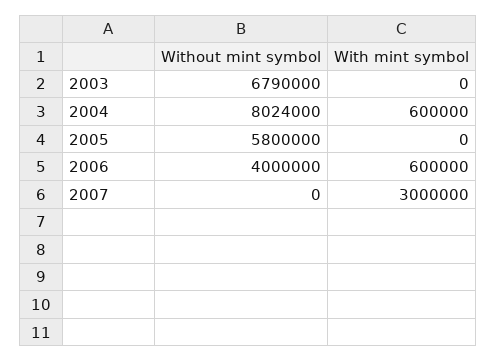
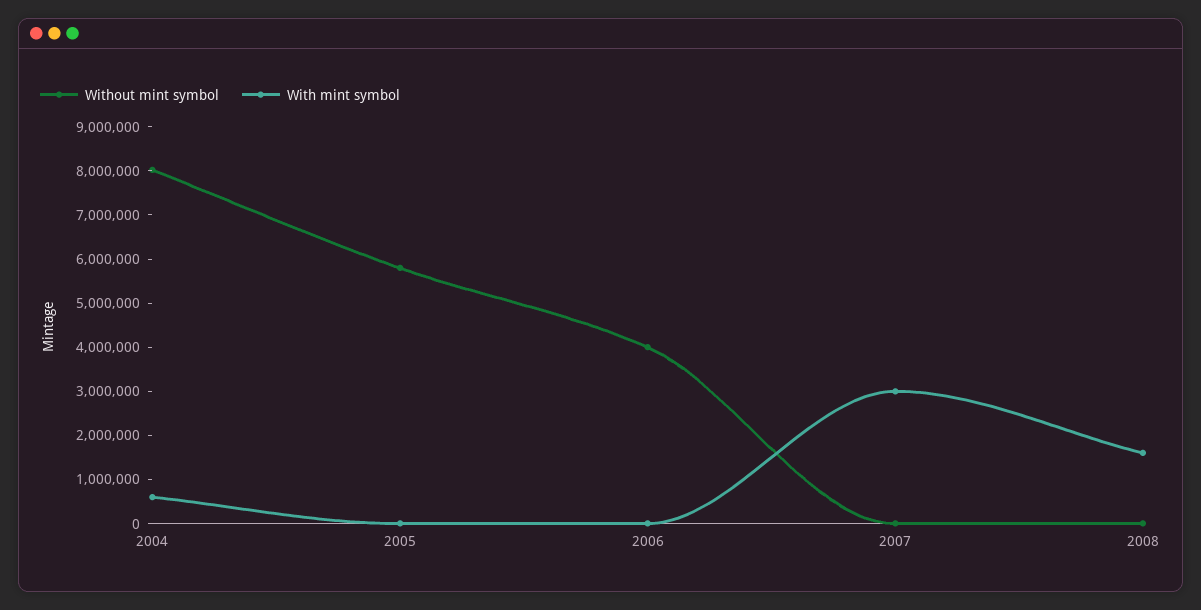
Without mint symbol, 2003: 6790000 -> none
With mint symbol, 2003: 0 -> none
With mint symbol, 2006: 600000 -> 0
Without mint symbol, 2008: none -> 0
With mint symbol, 2008: none -> 1600000

